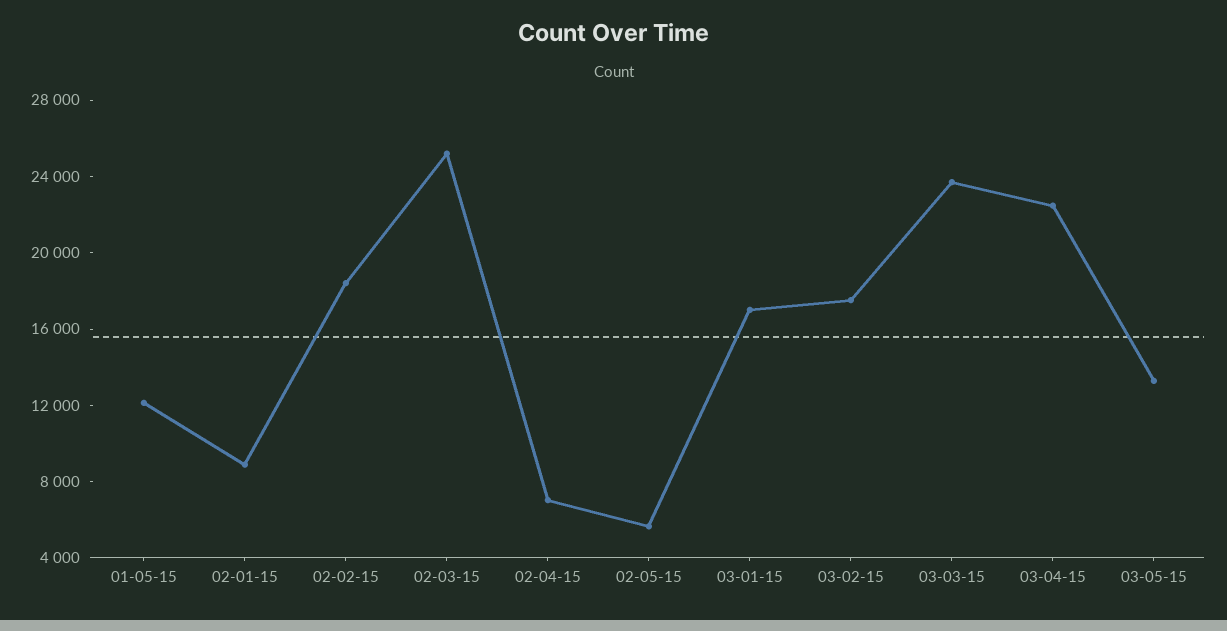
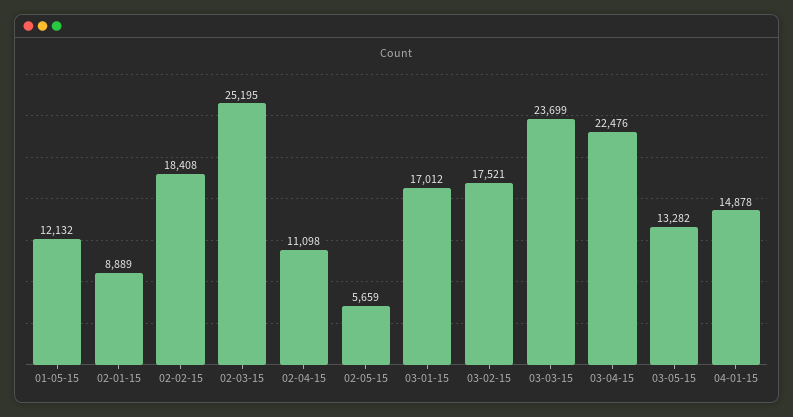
02-04-15: 7000 -> 11098
04-01-15: none -> 14878

